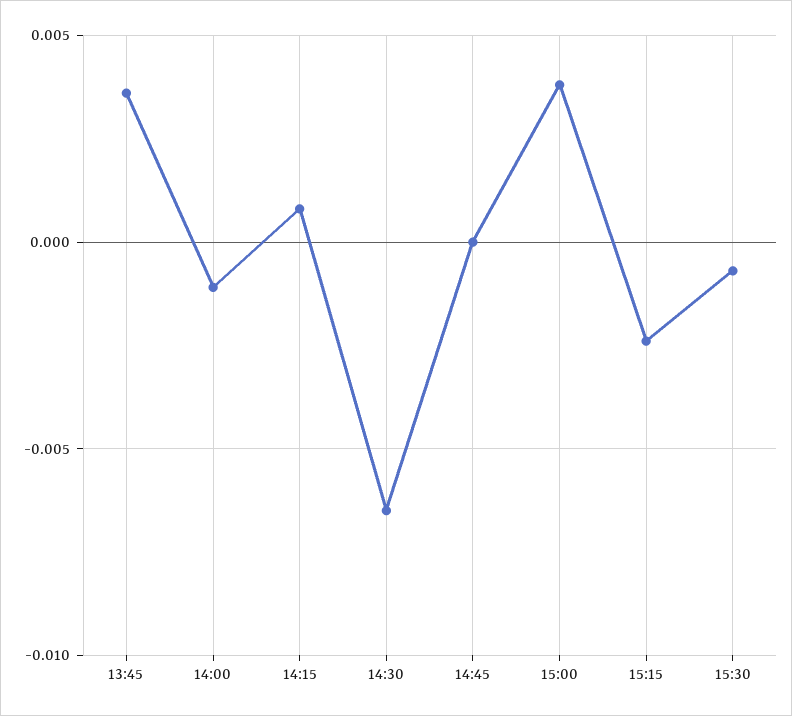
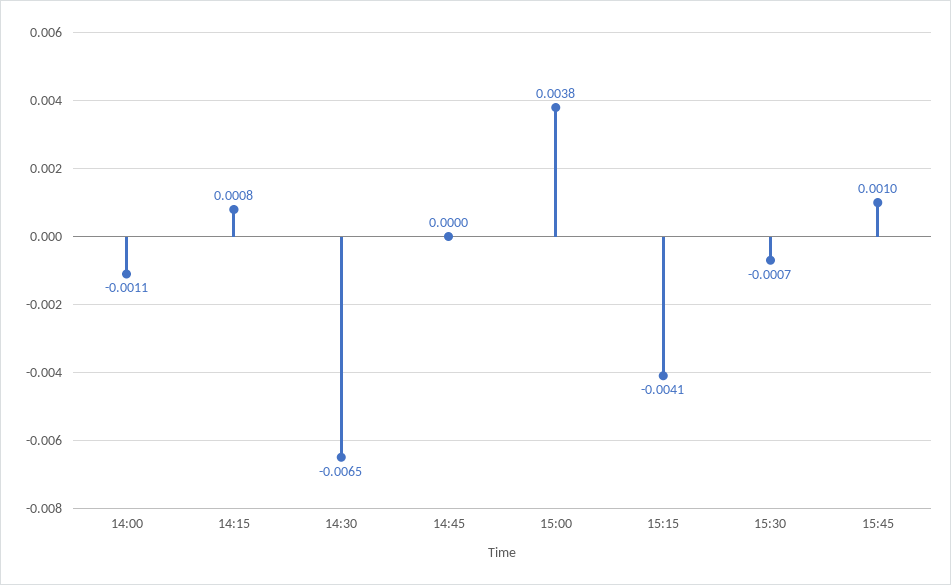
13:45: 0.0035 -> none
15:15: -0.0025 -> -0.0041
15:45: none -> 0.001

